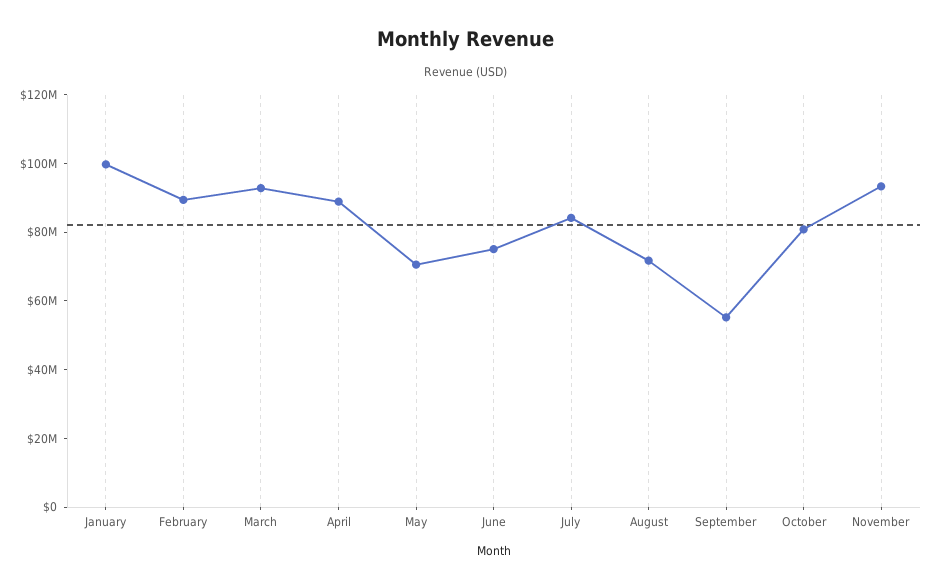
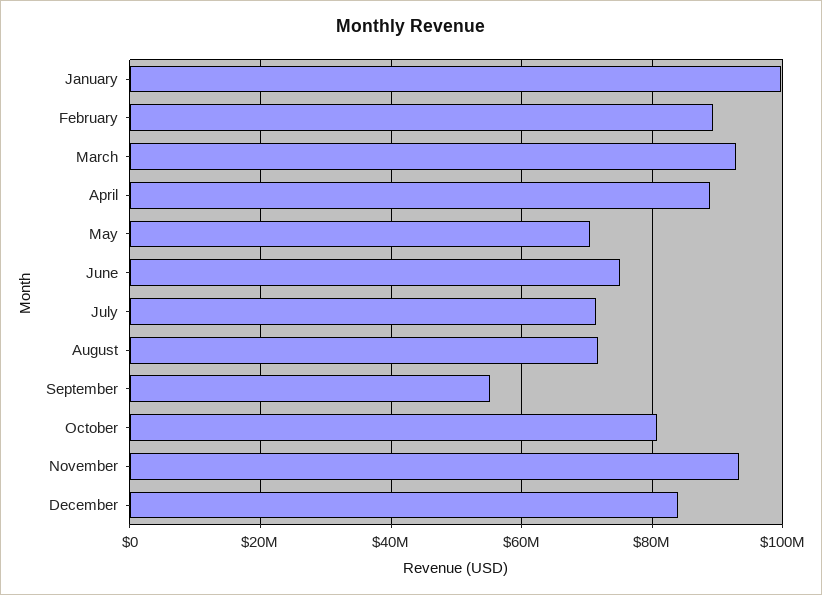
July: 85000000 -> 72000000
December: none -> 84000000

